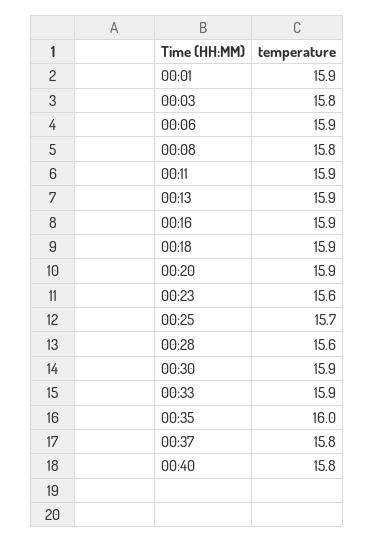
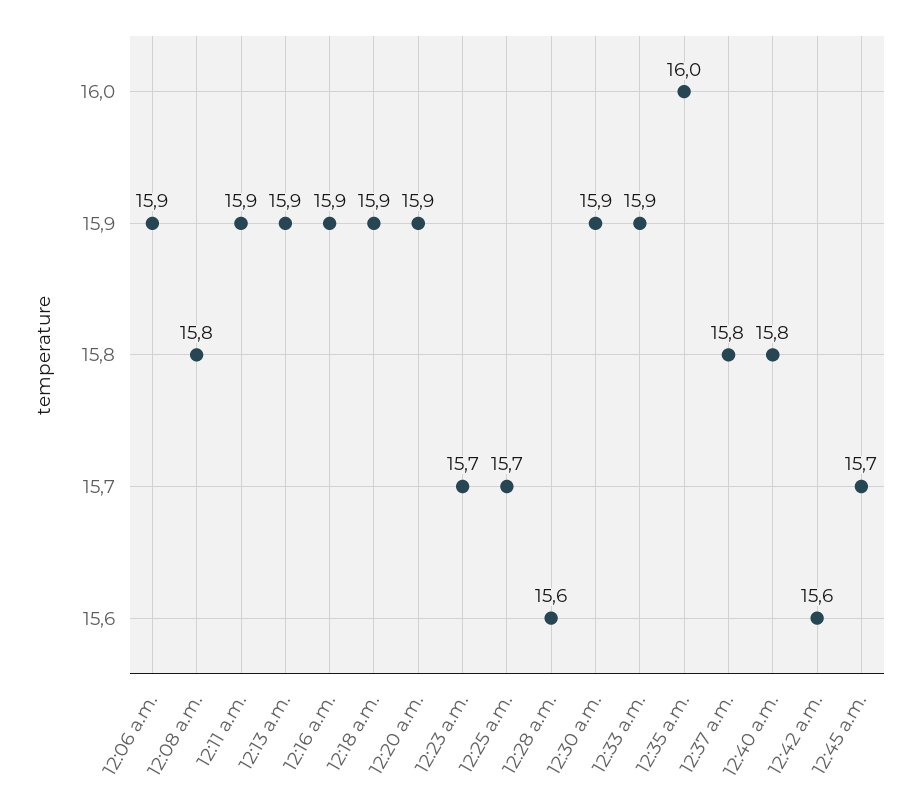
00:01: 15.9 -> none
00:03: 15.8 -> none
00:23: 15.6 -> 15.7
12:42 a.m.: none -> 15.6
12:45 a.m.: none -> 15.7

